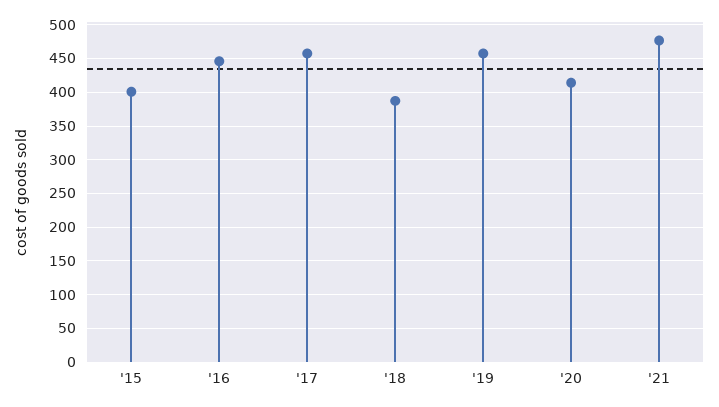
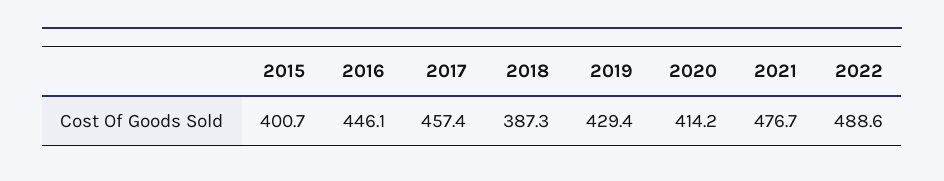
'19: 460 -> 429.4
2022: none -> 488.6

